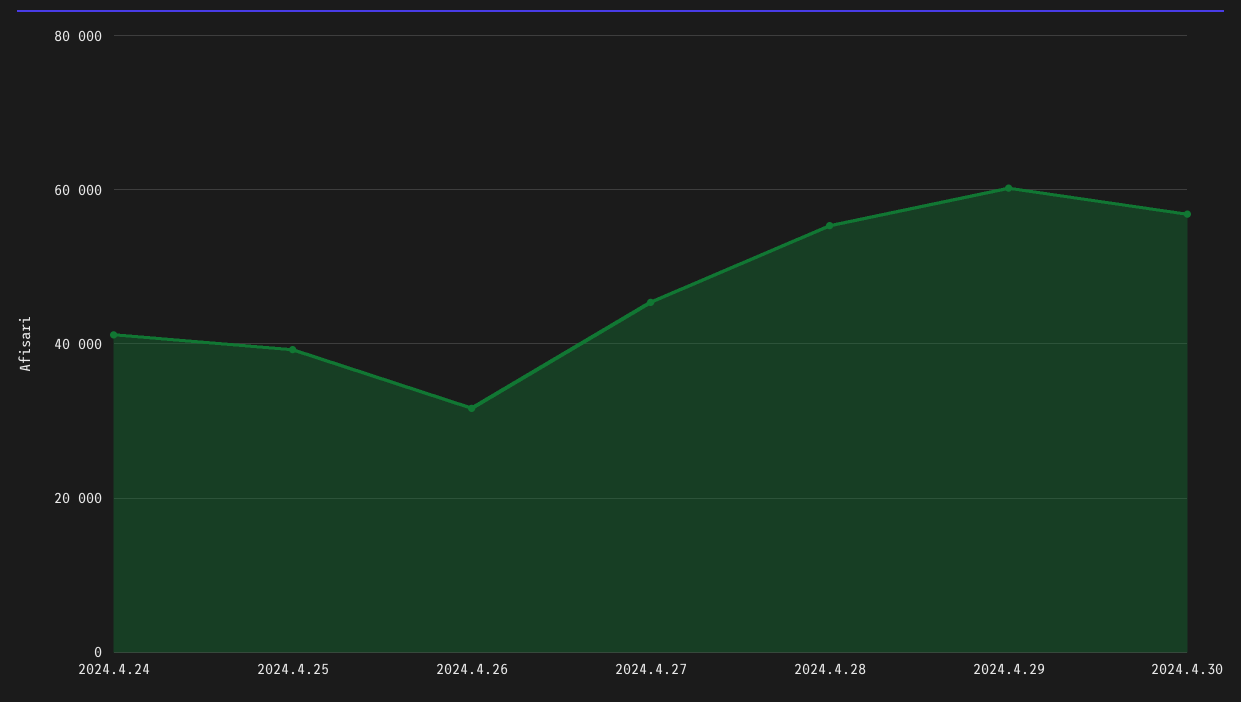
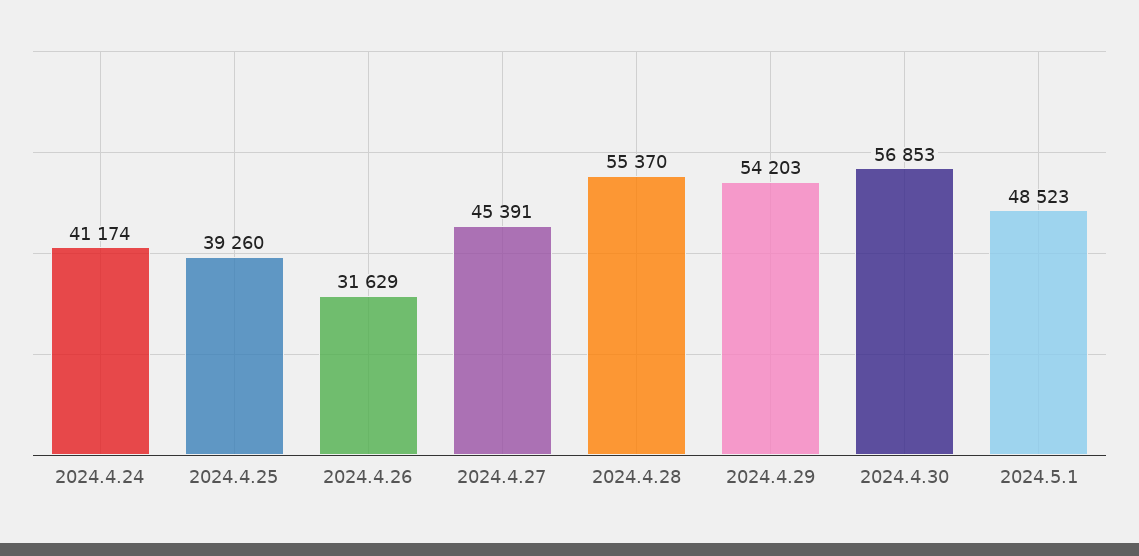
2024.4.29: 60000 -> 54203
2024.5.1: none -> 48523

